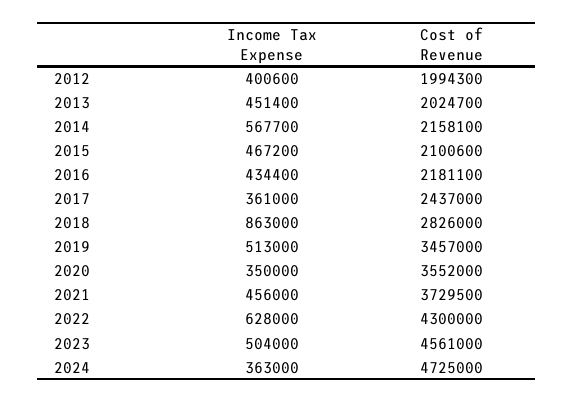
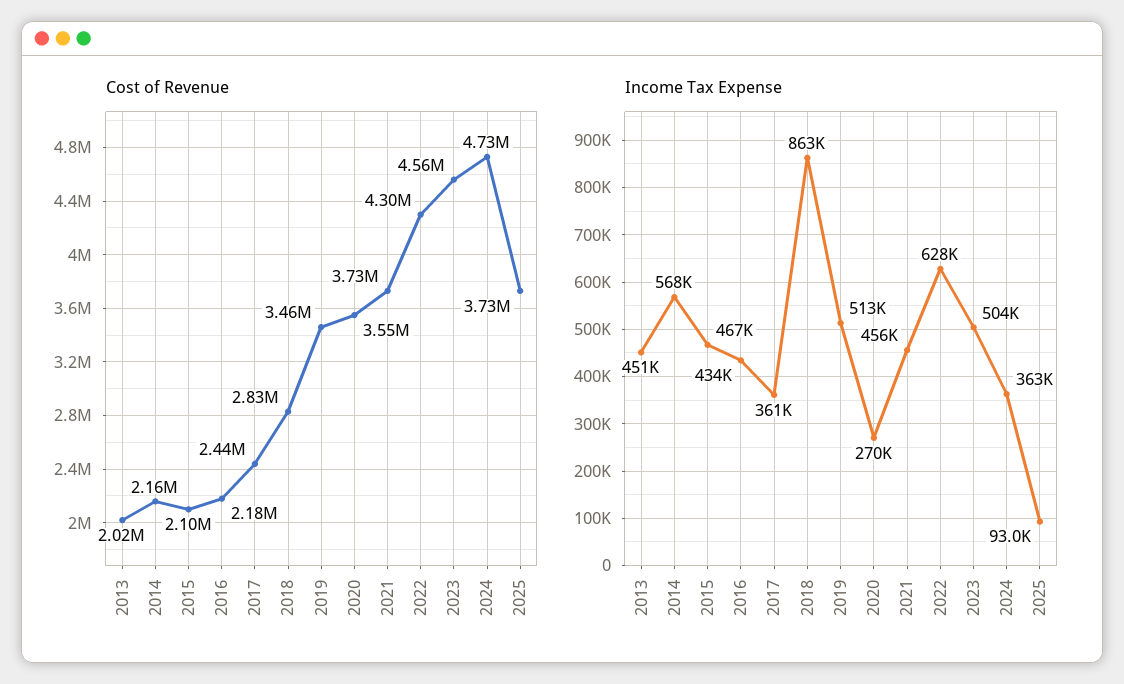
Income Tax Expense, 2012: 400600 -> none
Cost of Revenue, 2012: 1994300 -> none
Income Tax Expense, 2020: 350000 -> 270000
Cost of Revenue, 2025: none -> 3730000
Income Tax Expense, 2025: none -> 93000

